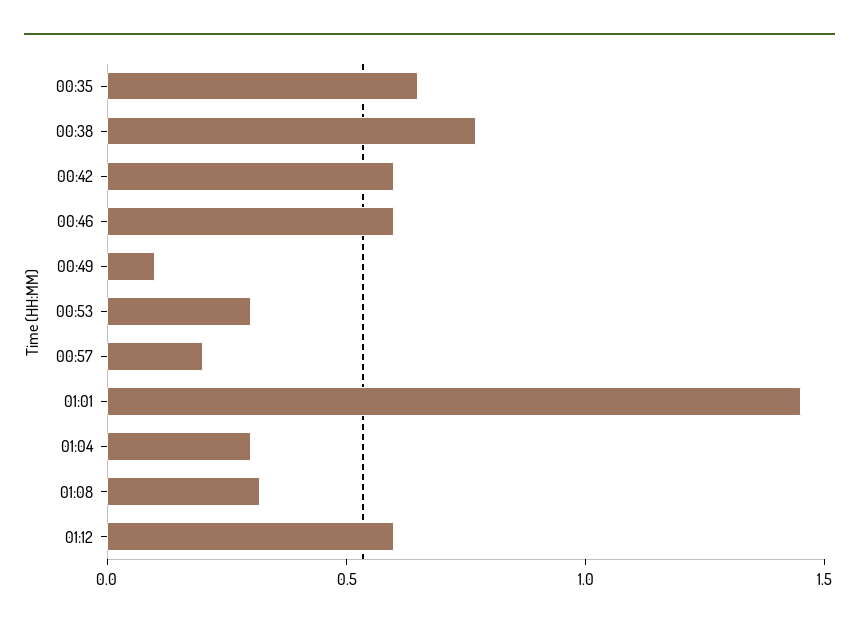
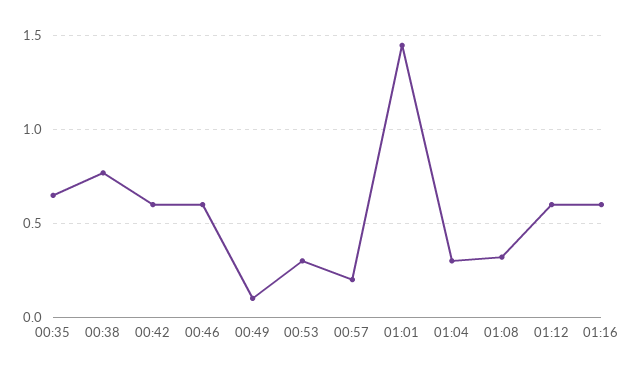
01:16: none -> 0.6

